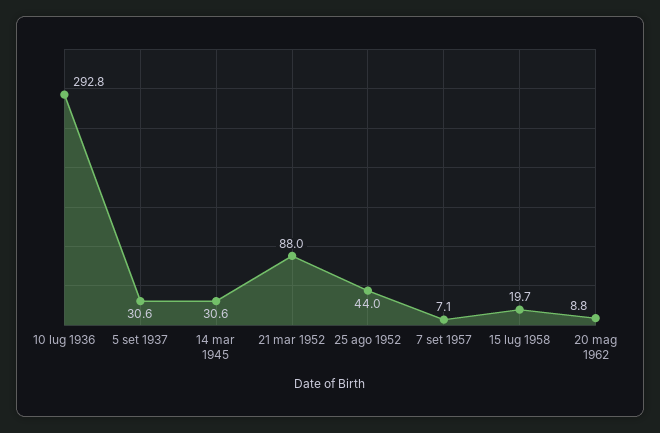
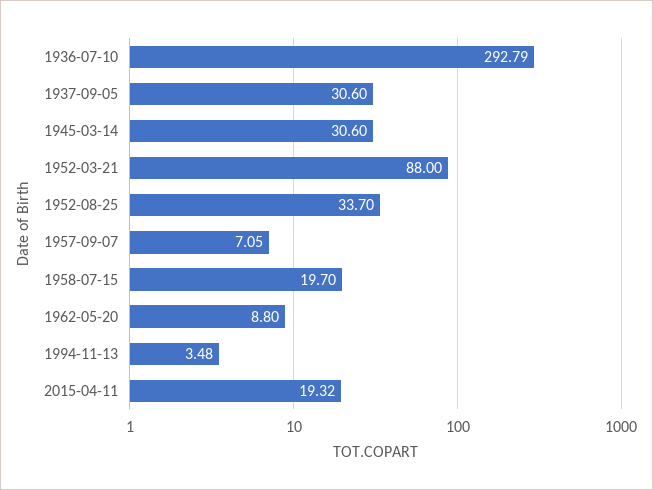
25 ago 1952: 44 -> 33.7
1994-11-13: none -> 3.48
2015-04-11: none -> 19.32

